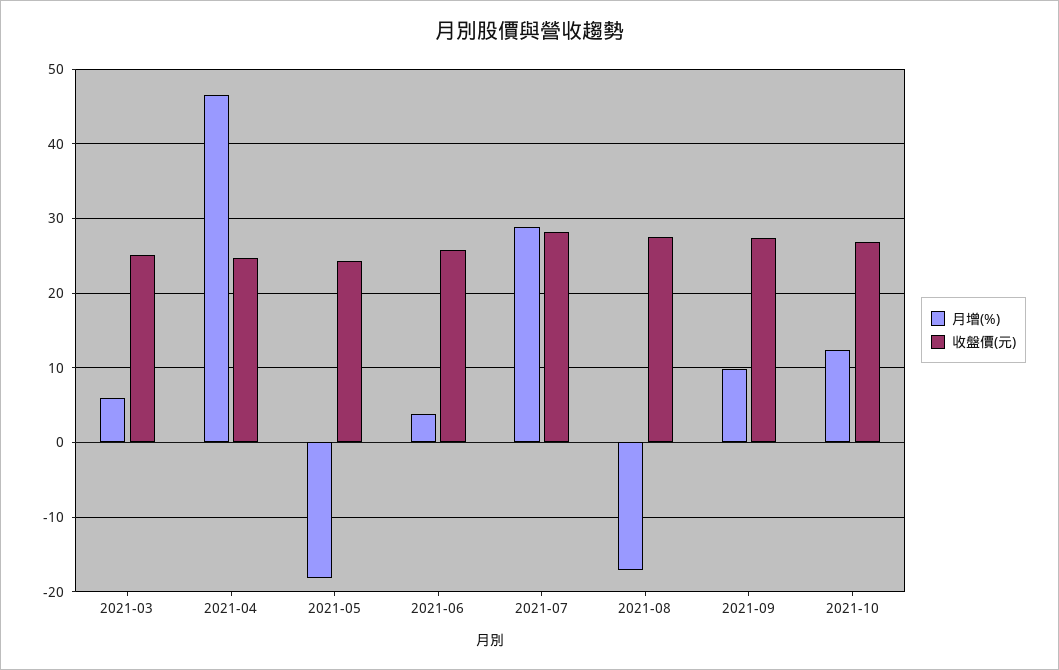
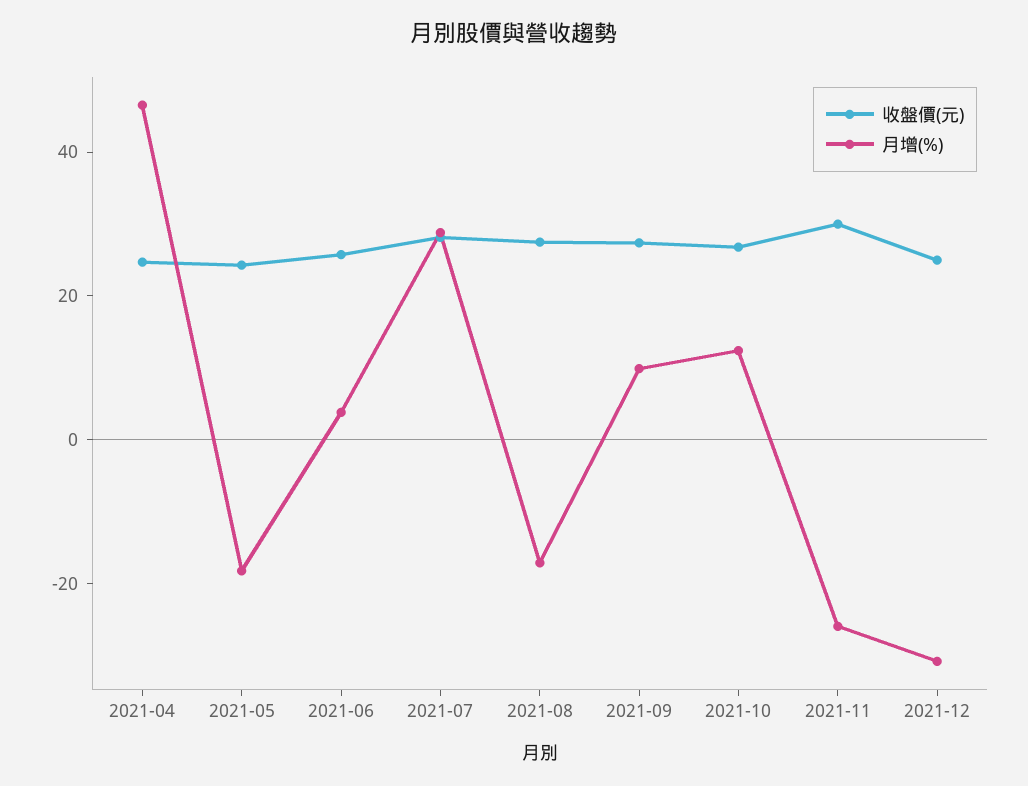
月增(%), 2021-03: 6 -> none
收盤價(元), 2021-03: 25 -> none
收盤價(元), 2021-11: none -> 30
月增(%), 2021-11: none -> -25
收盤價(元), 2021-12: none -> 25
月增(%), 2021-12: none -> -30

